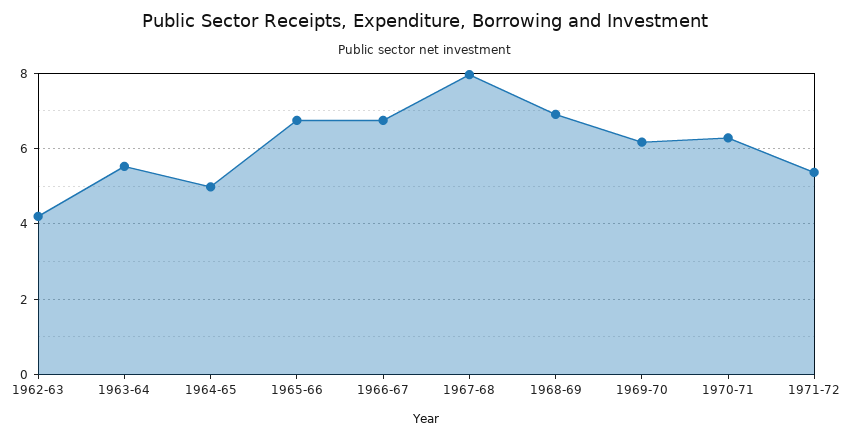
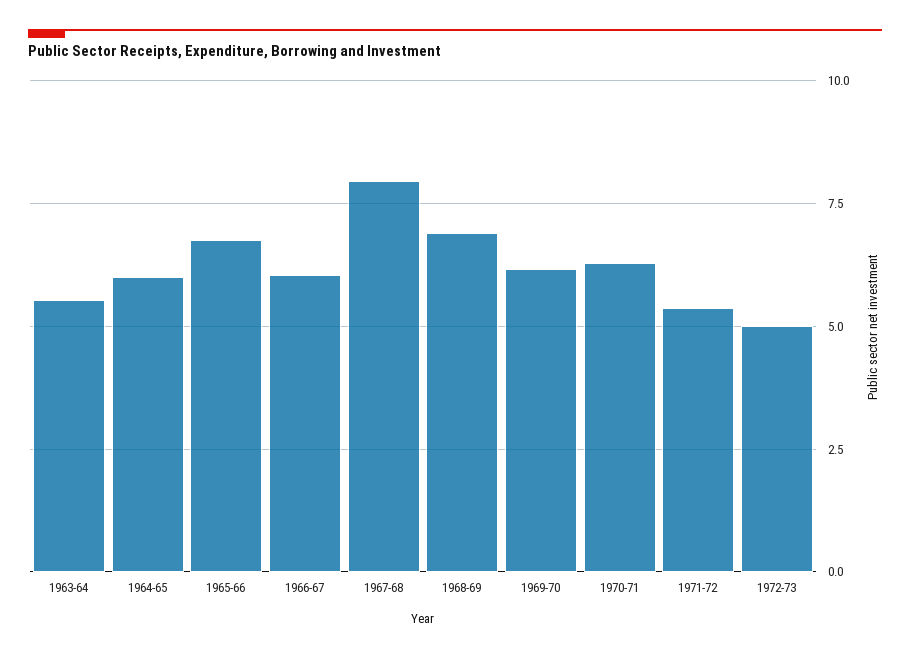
1962-63: 4.2 -> none
1964-65: 5 -> 6
1966-67: 6.8 -> 6
1972-73: none -> 5

